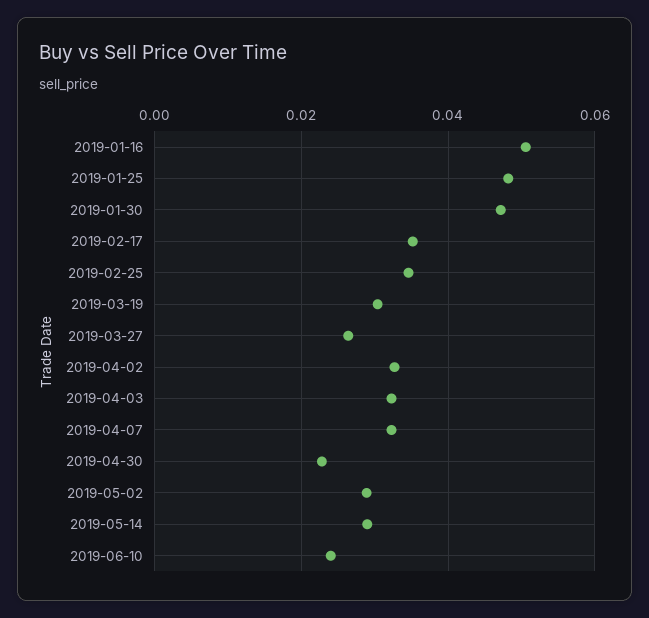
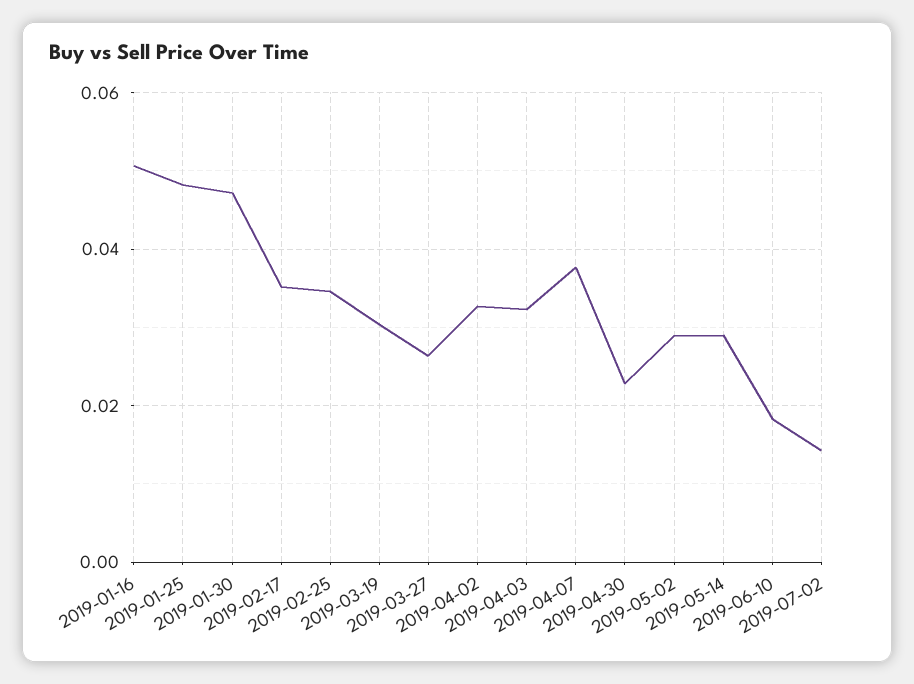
2019-04-07: 0.032 -> 0.038
2019-06-10: 0.024 -> 0.018
2019-07-02: none -> 0.014

